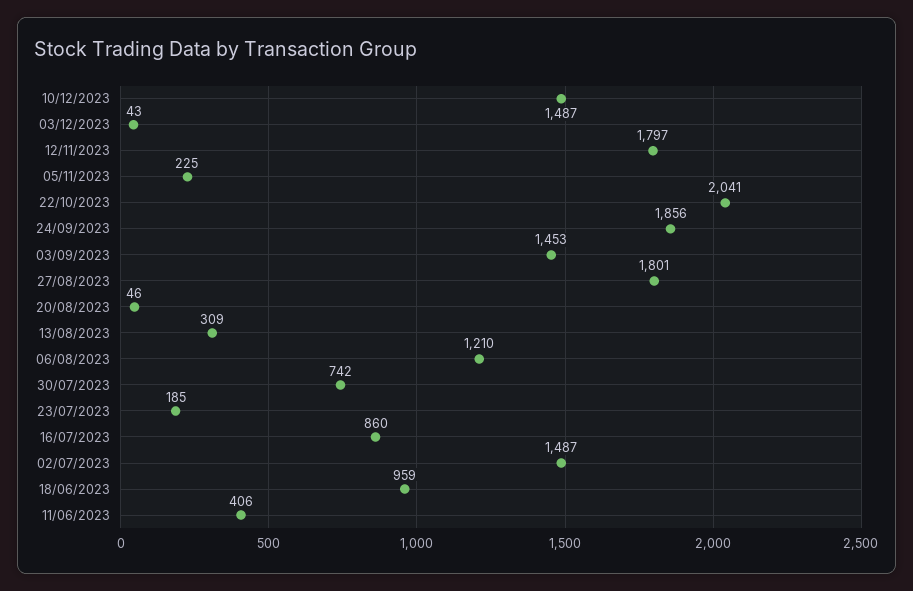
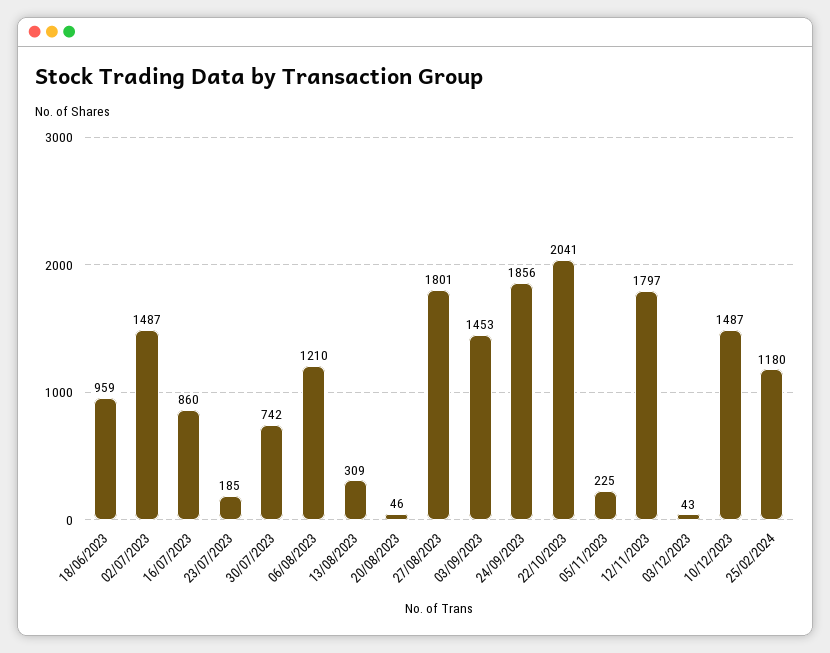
11/06/2023: 406 -> none
25/02/2024: none -> 1180

